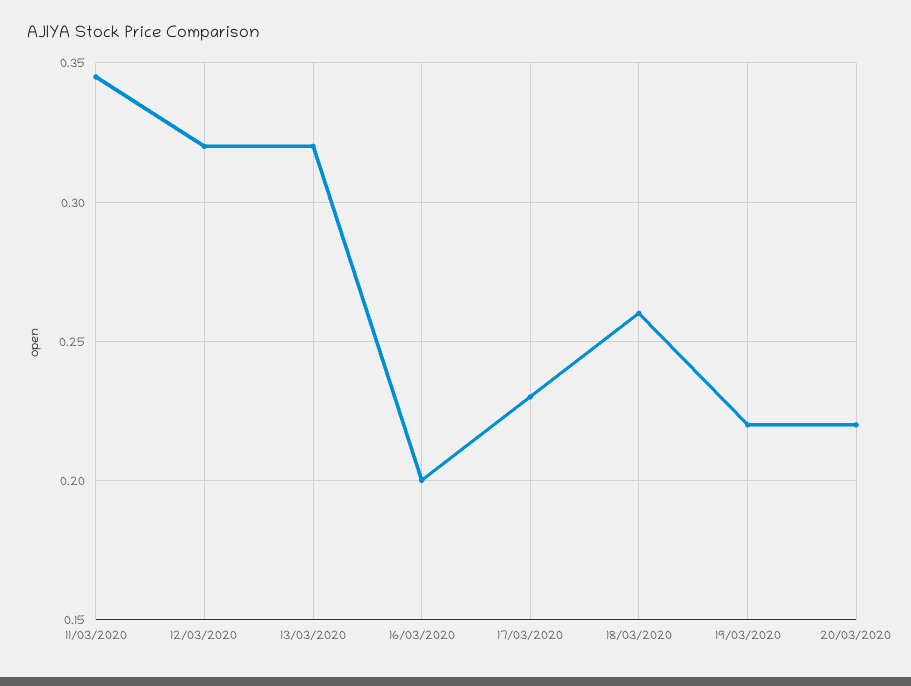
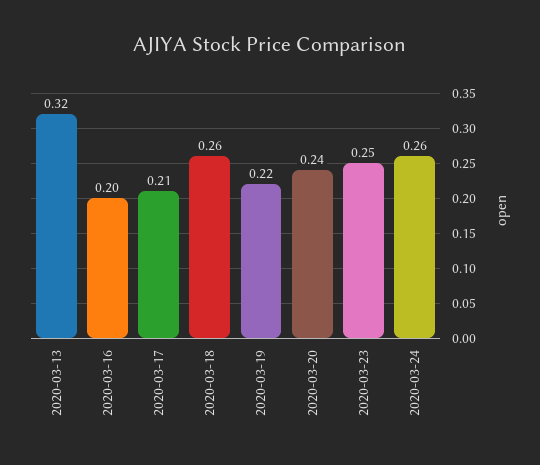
11/03/2020: 0.345 -> none
12/03/2020: 0.32 -> none
17/03/2020: 0.23 -> 0.21
20/03/2020: 0.22 -> 0.24
2020-03-23: none -> 0.25
2020-03-24: none -> 0.26

